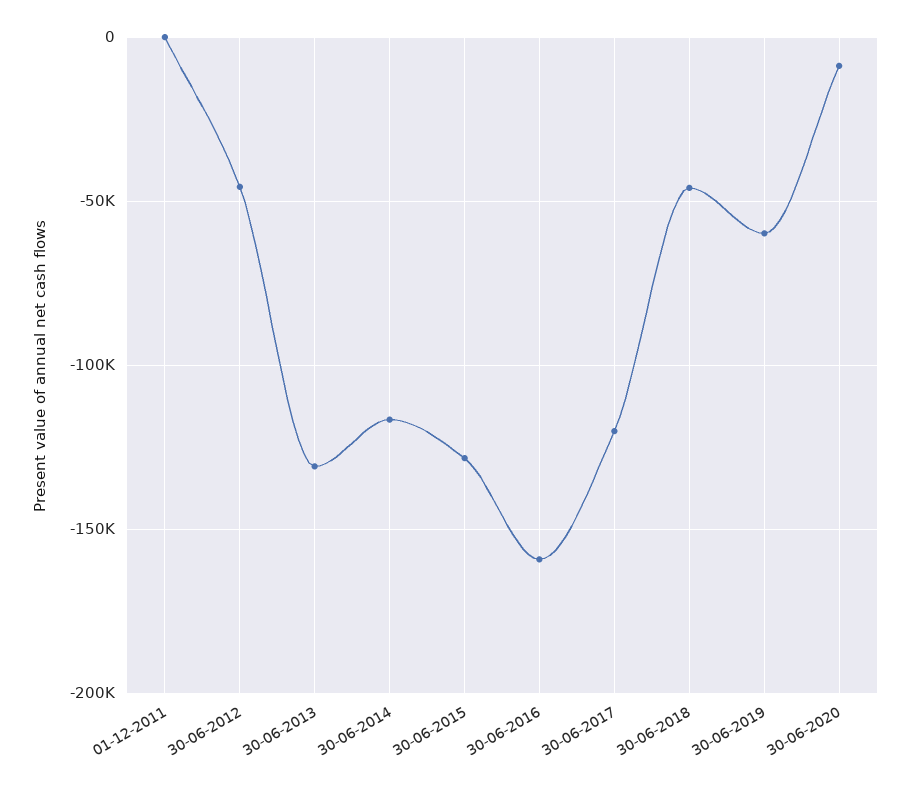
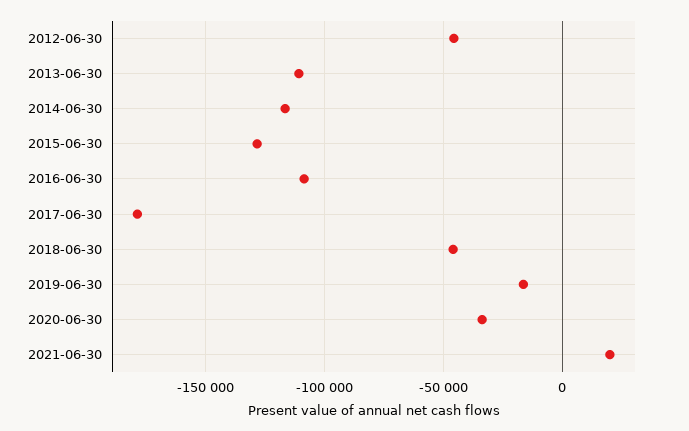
01-12-2011: 0 -> none
30-06-2013: -130000 -> -110000
30-06-2016: -160000 -> -110000
30-06-2017: -120000 -> -180000
30-06-2019: -60000 -> -15000
30-06-2020: -10000 -> -35000
2021-06-30: none -> 20000

